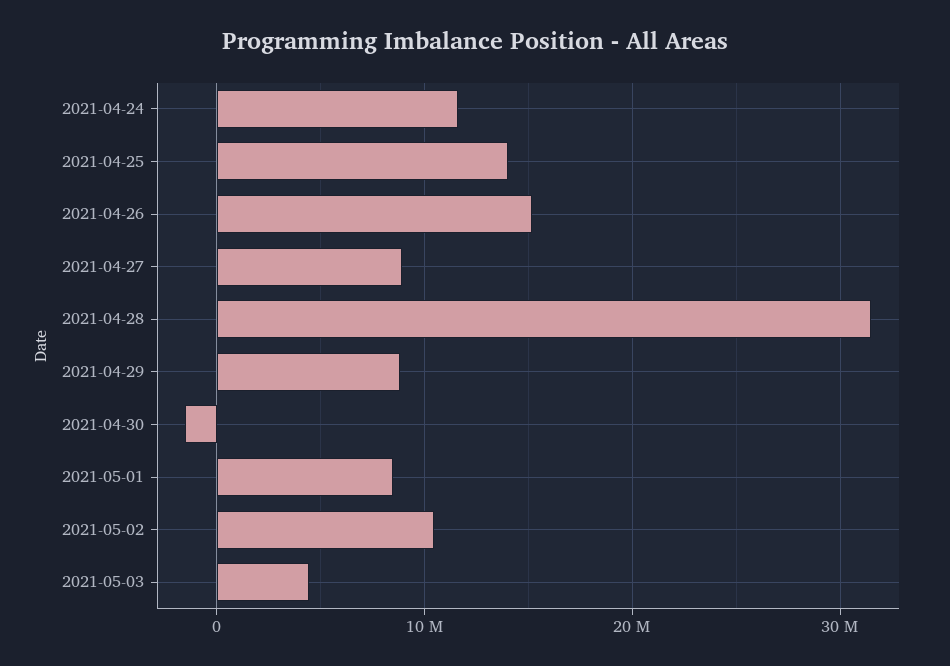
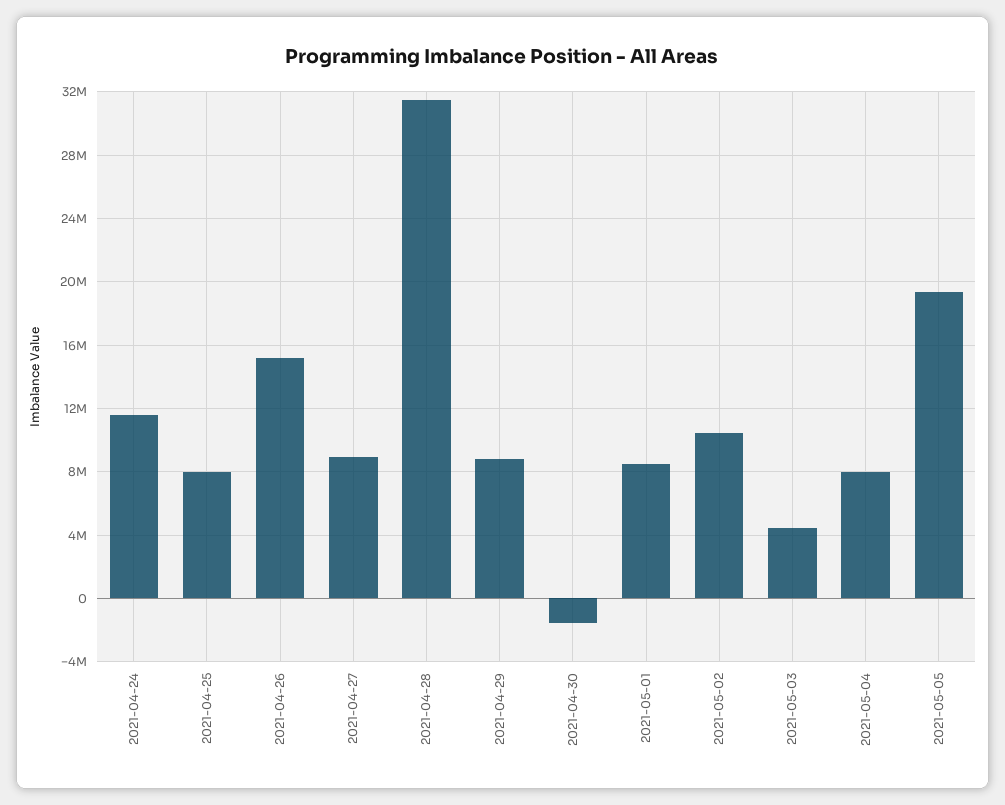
2021-04-25: 14000000 -> 8000000
2021-05-04: none -> 8000000
2021-05-05: none -> 19500000

